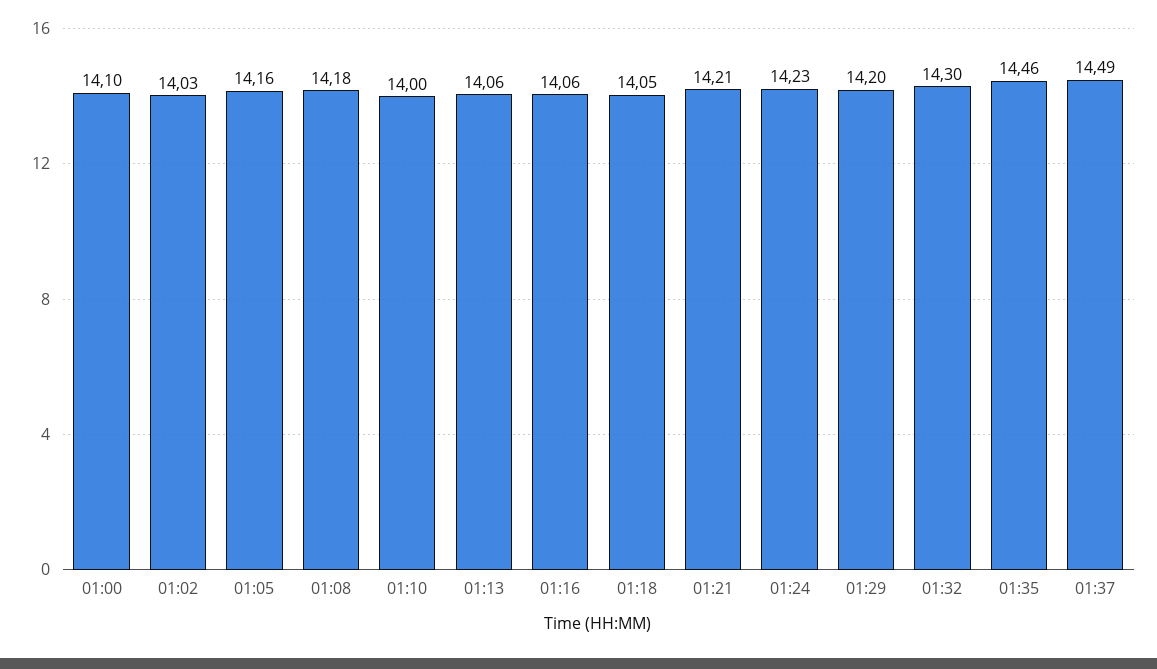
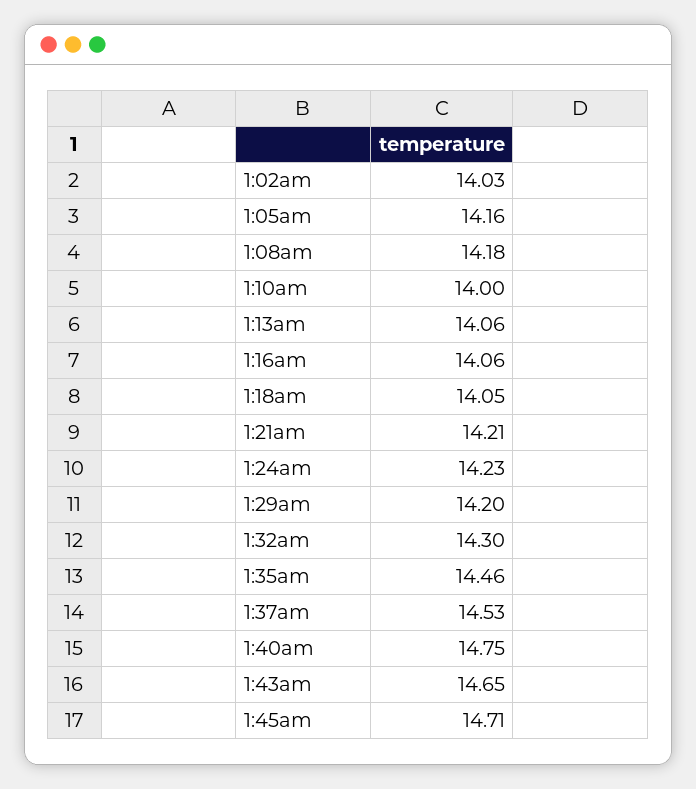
01:00: 14.1 -> none
01:37: 14.49 -> 14.53
1:40am: none -> 14.75
1:43am: none -> 14.65
1:45am: none -> 14.71

